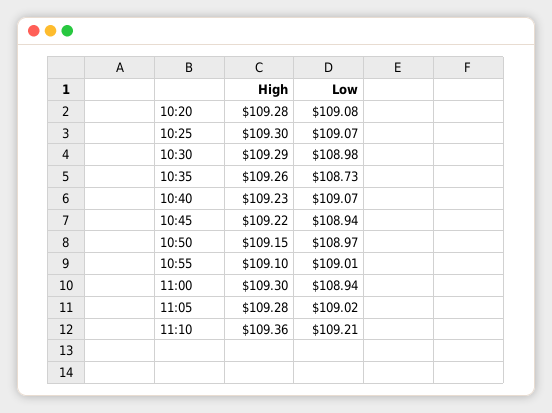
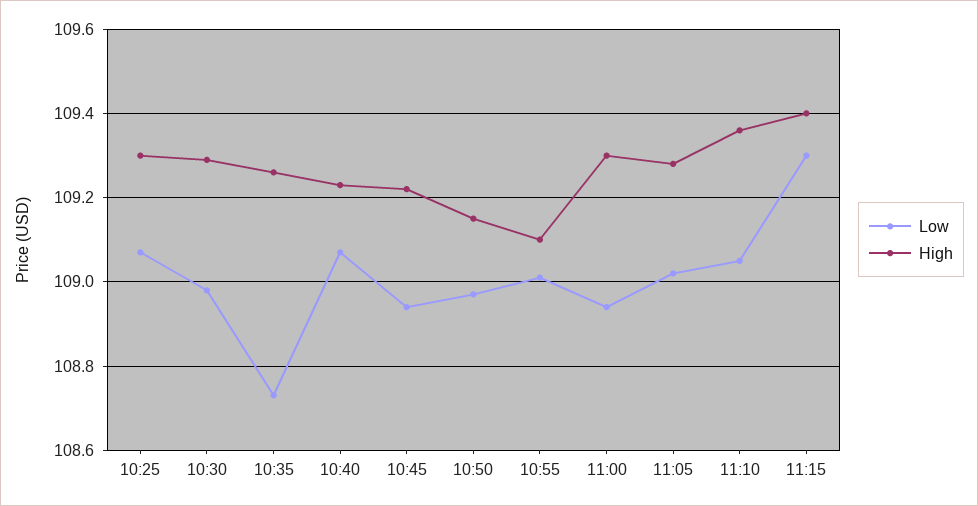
High, 10:20: 109.28 -> none
Low, 10:20: 109.08 -> none
Low, 11:10: 109.21 -> 109.05
Low, 11:15: none -> 109.3
High, 11:15: none -> 109.4

